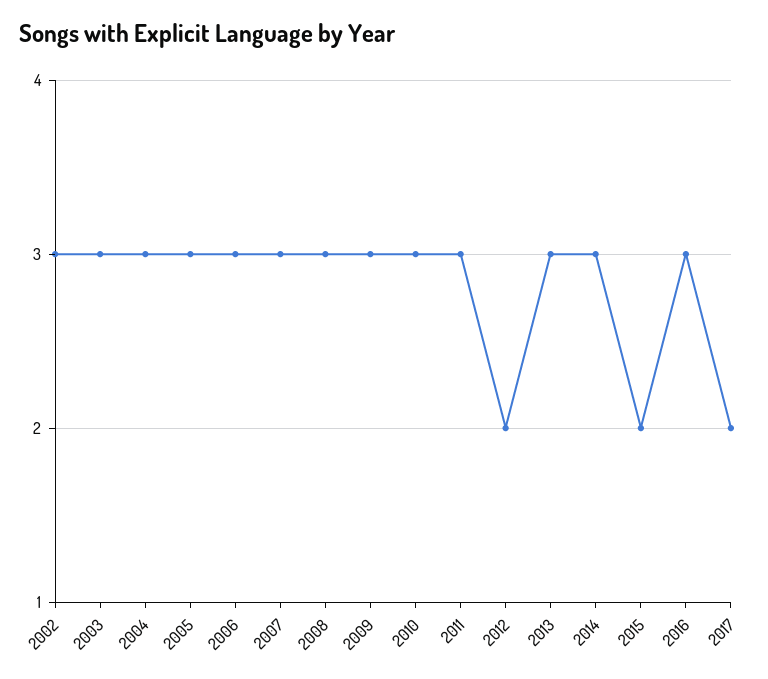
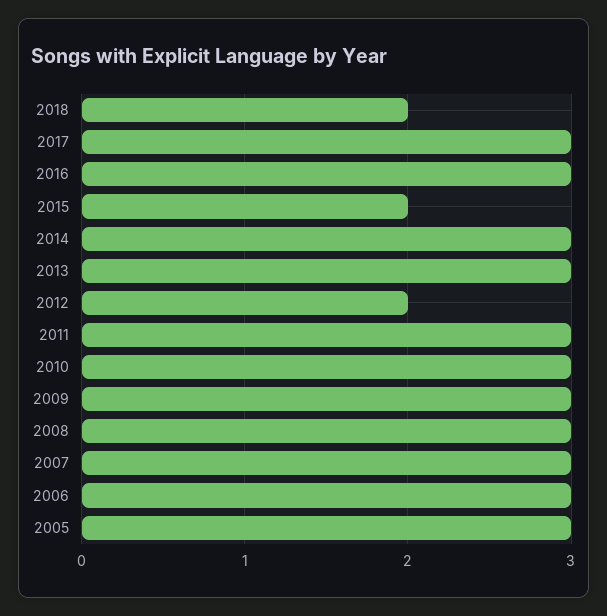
2002: 3 -> none
2003: 3 -> none
2004: 3 -> none
2017: 2 -> 3
2018: none -> 2

